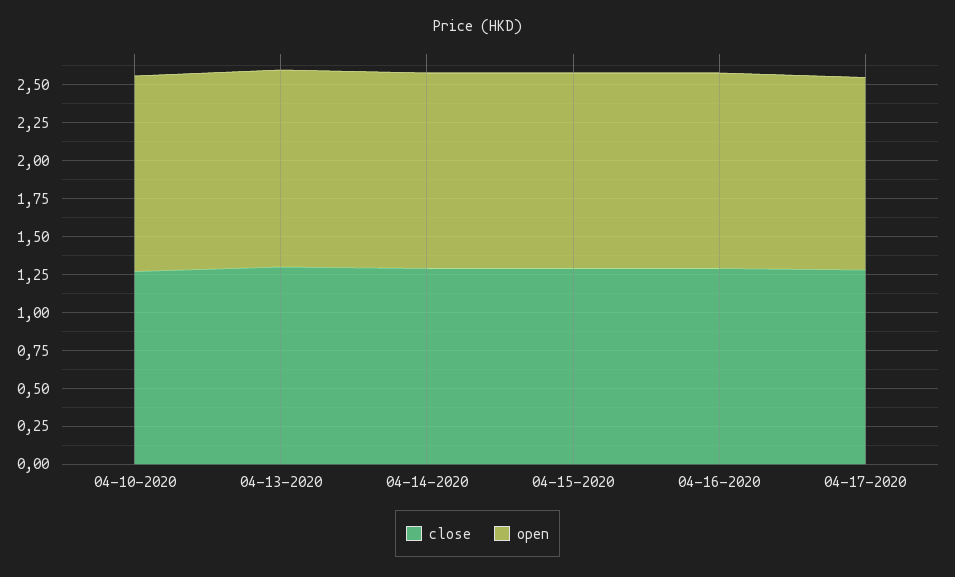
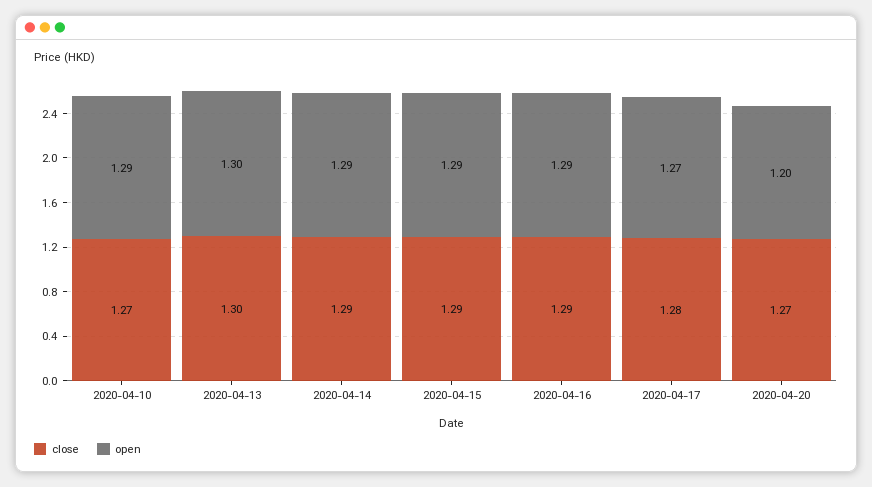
close, 2020-04-20: none -> 1.27
open, 2020-04-20: none -> 1.2

